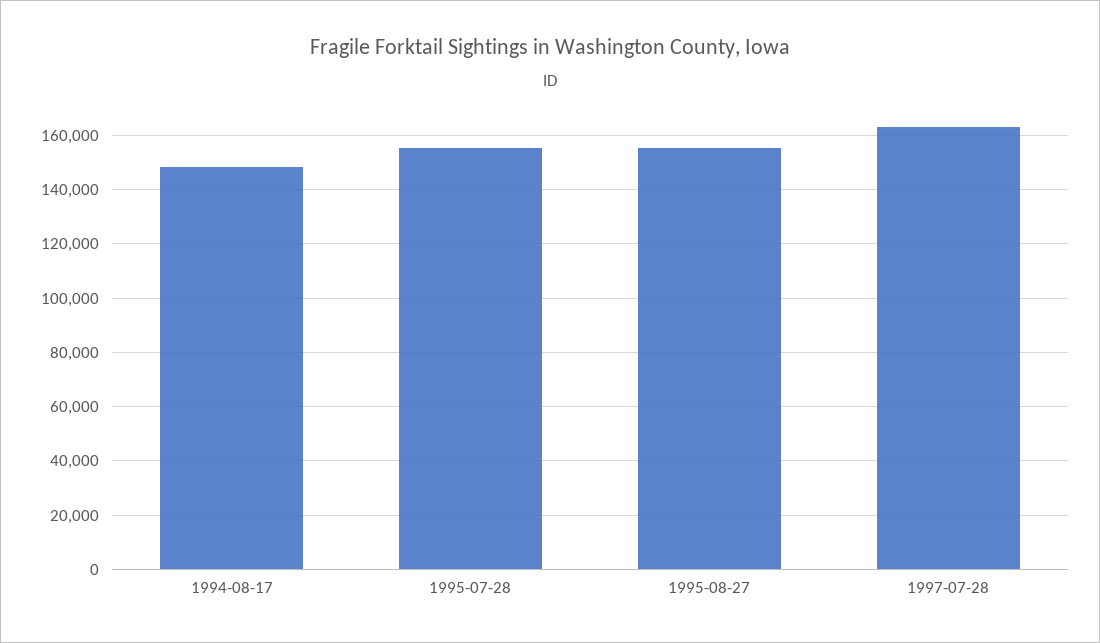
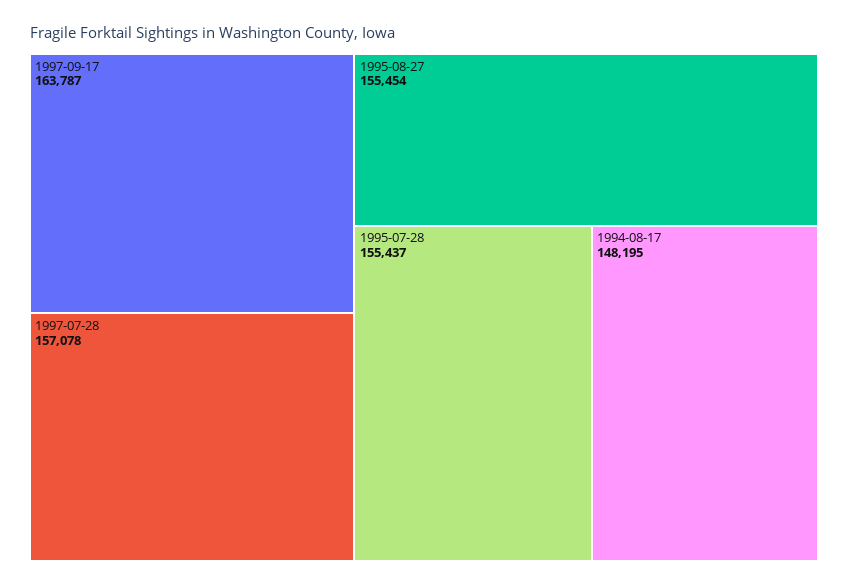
1997-07-28: 162500 -> 157078
1997-09-17: none -> 163787

